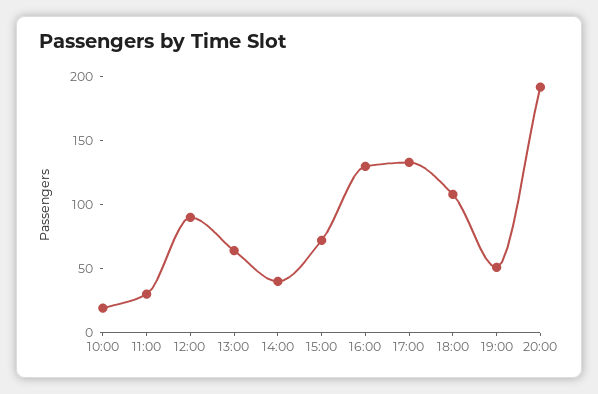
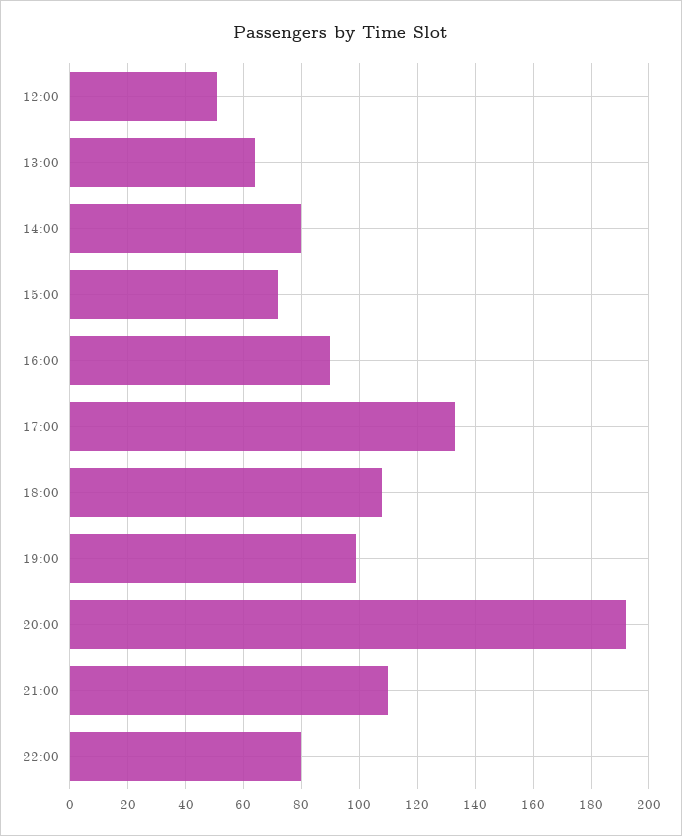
10:00: 20 -> none
11:00: 30 -> none
12:00: 90 -> 50
14:00: 40 -> 80
16:00: 130 -> 90
19:00: 50 -> 100
21:00: none -> 110
22:00: none -> 80

